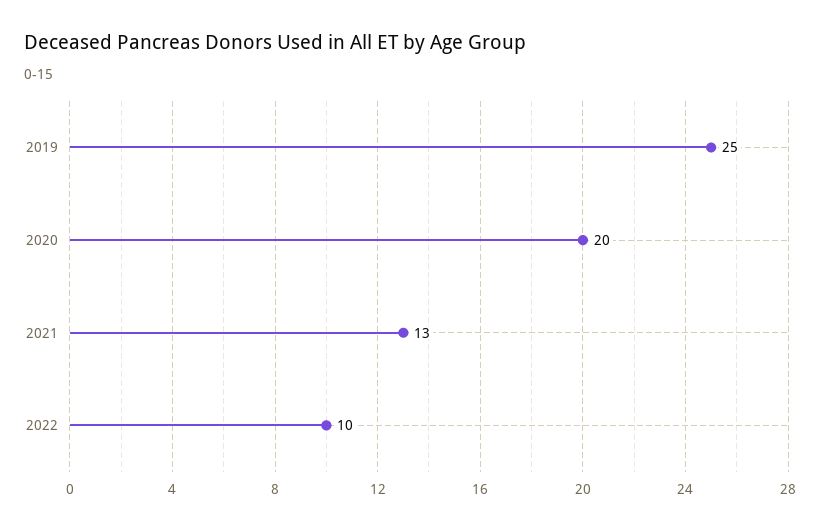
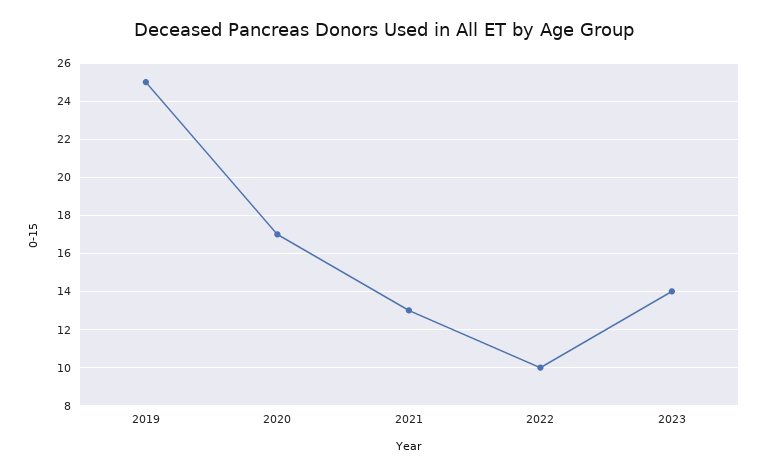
2020: 20 -> 17
2023: none -> 14

